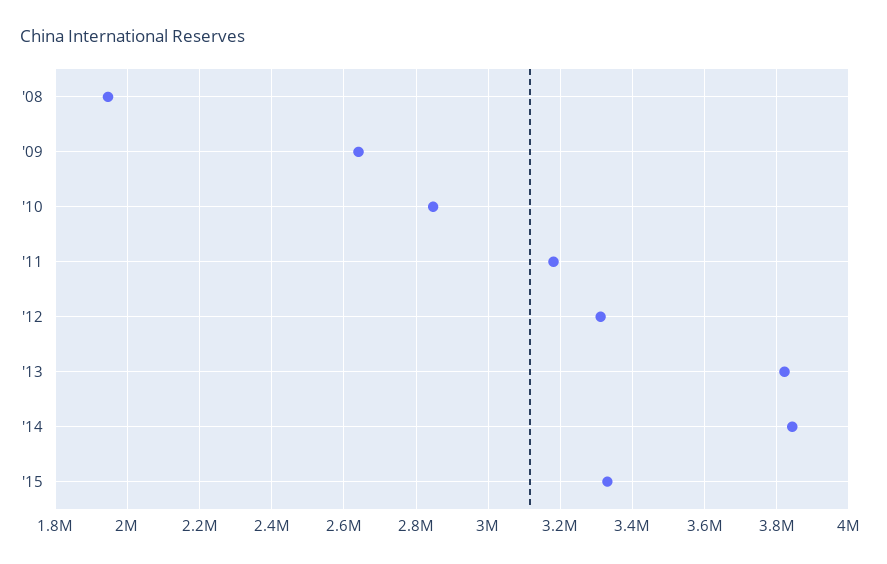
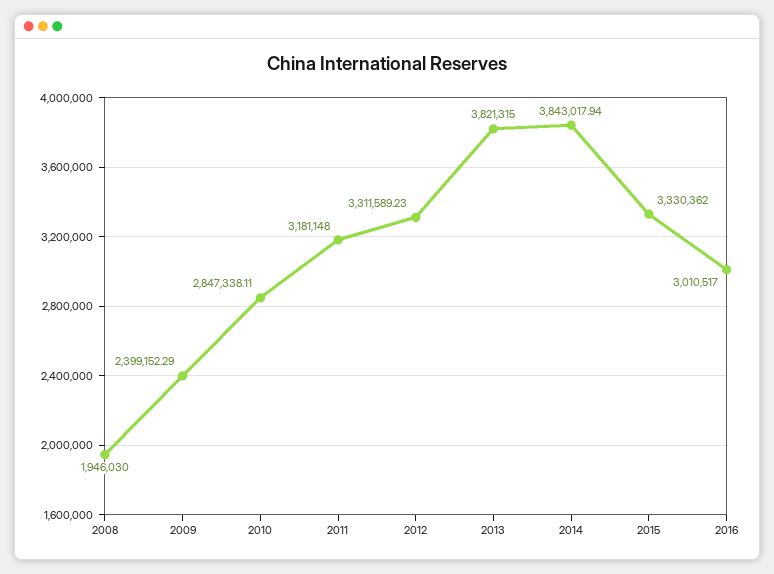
'09: 2640000 -> 2399152.29
2016: none -> 3010517

